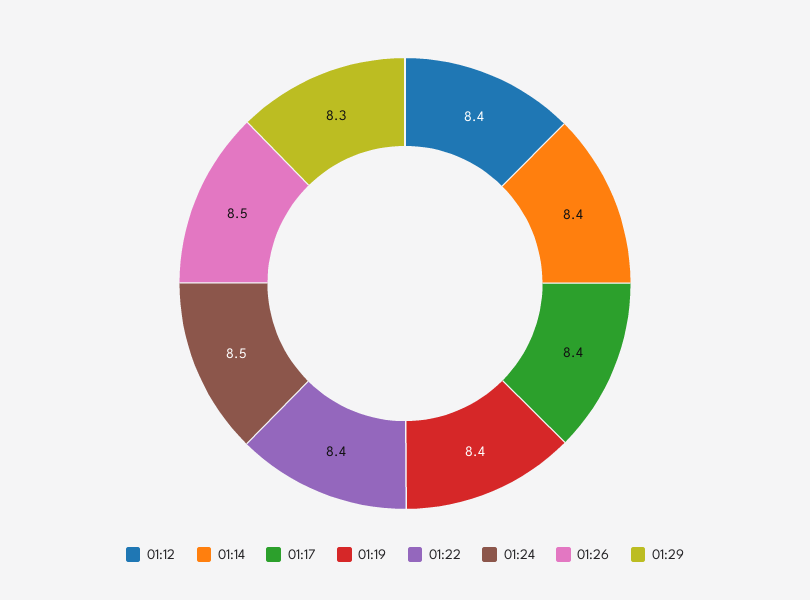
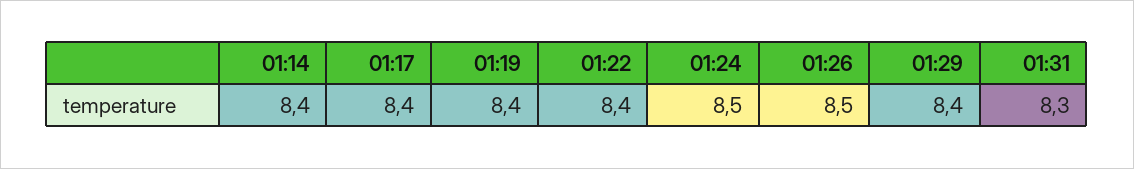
01:12: 8.4 -> none
01:29: 8.3 -> 8.4
01:31: none -> 8.3

